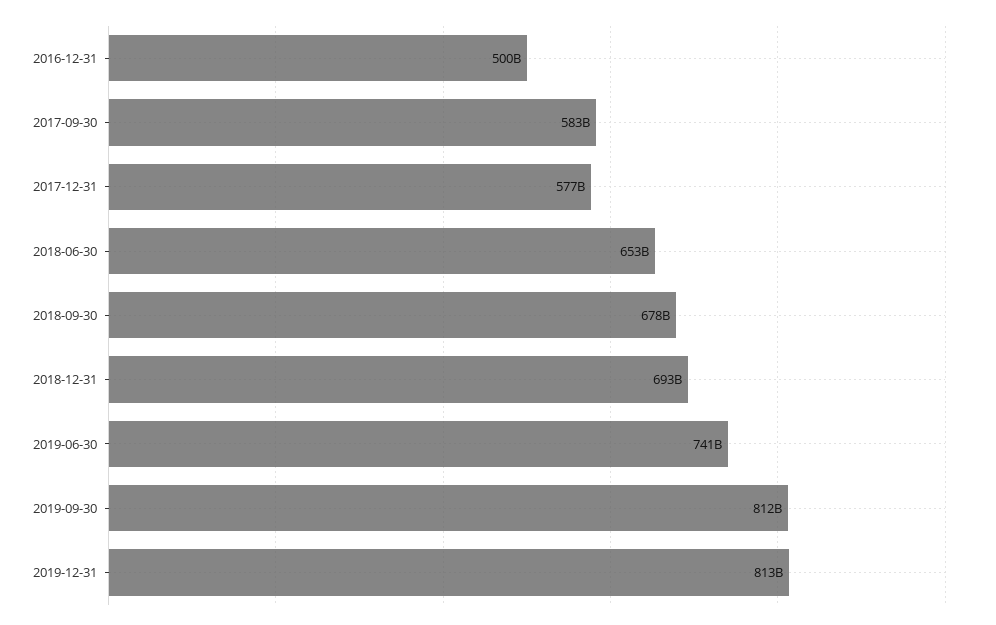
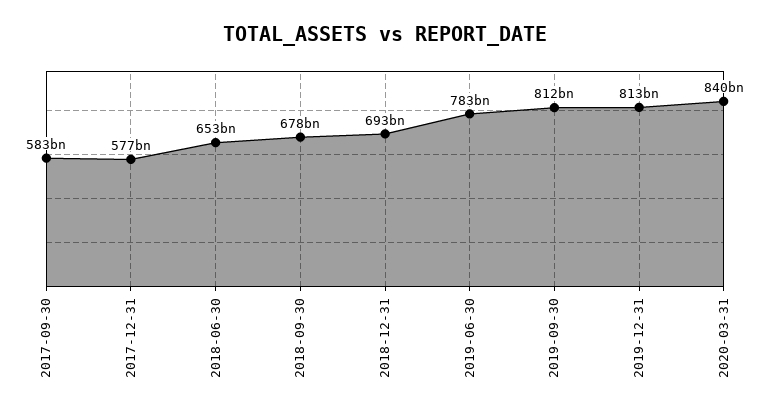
2016-12-31: 500000000000 -> none
2019-06-30: 741000000000 -> 783000000000
2020-03-31: none -> 840000000000

